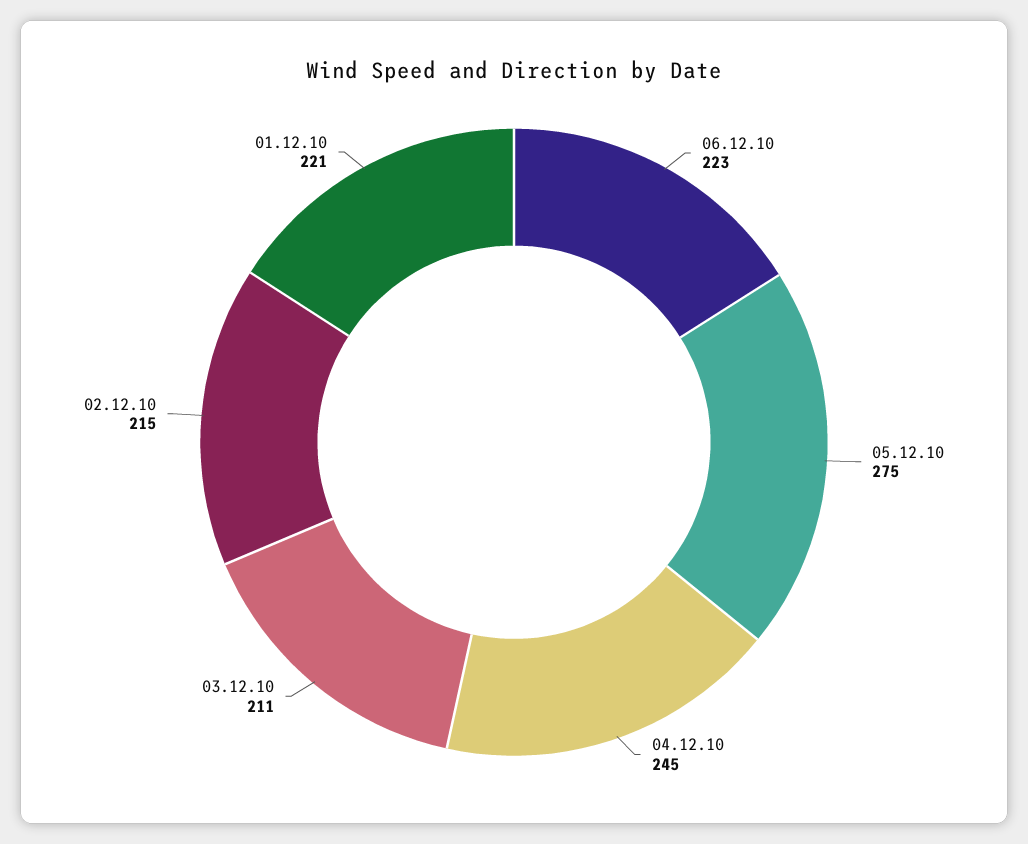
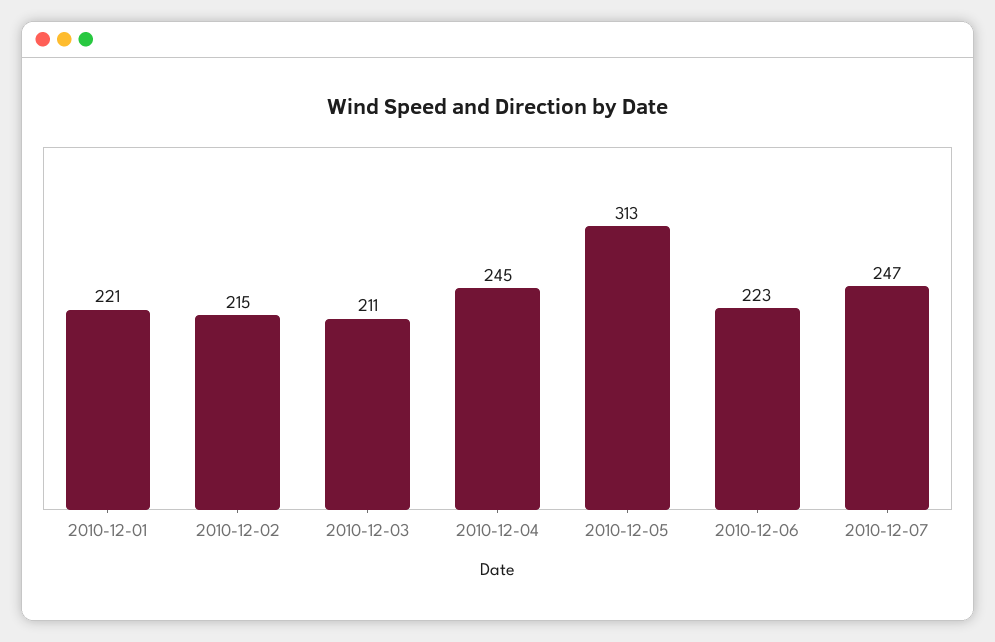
05.12.10: 275 -> 313
2010-12-07: none -> 247

